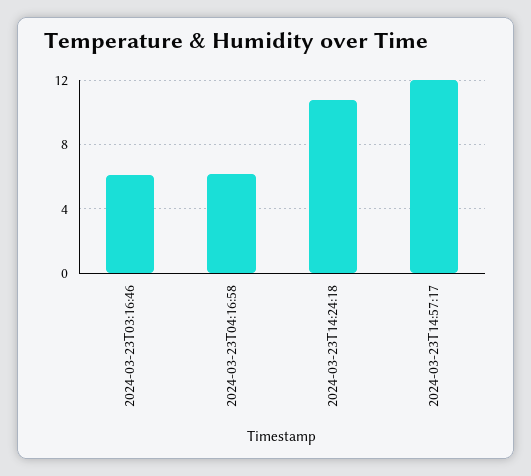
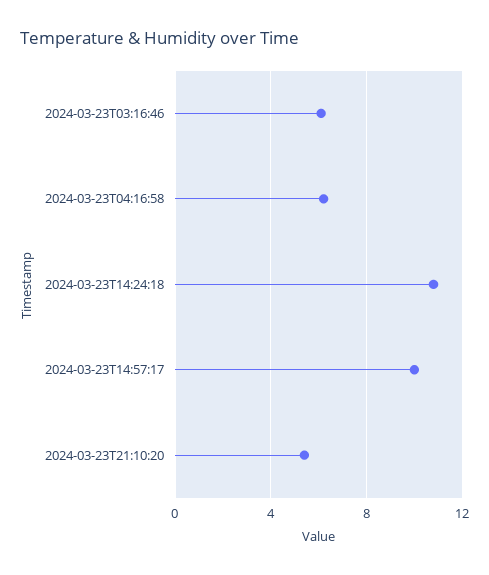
2024-03-23T14:57:17: 12 -> 10
2024-03-23T21:10:20: none -> 5.5

